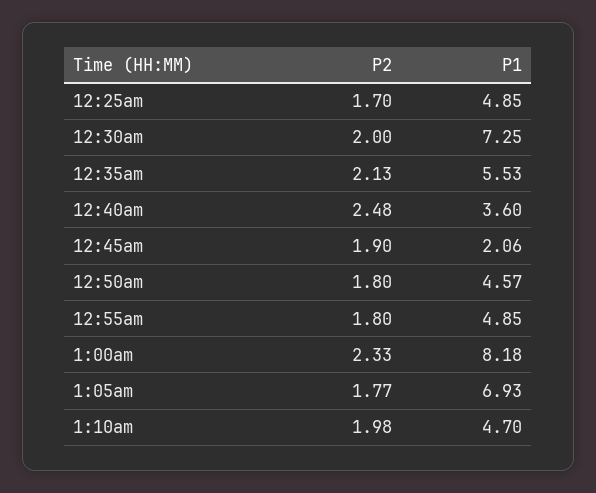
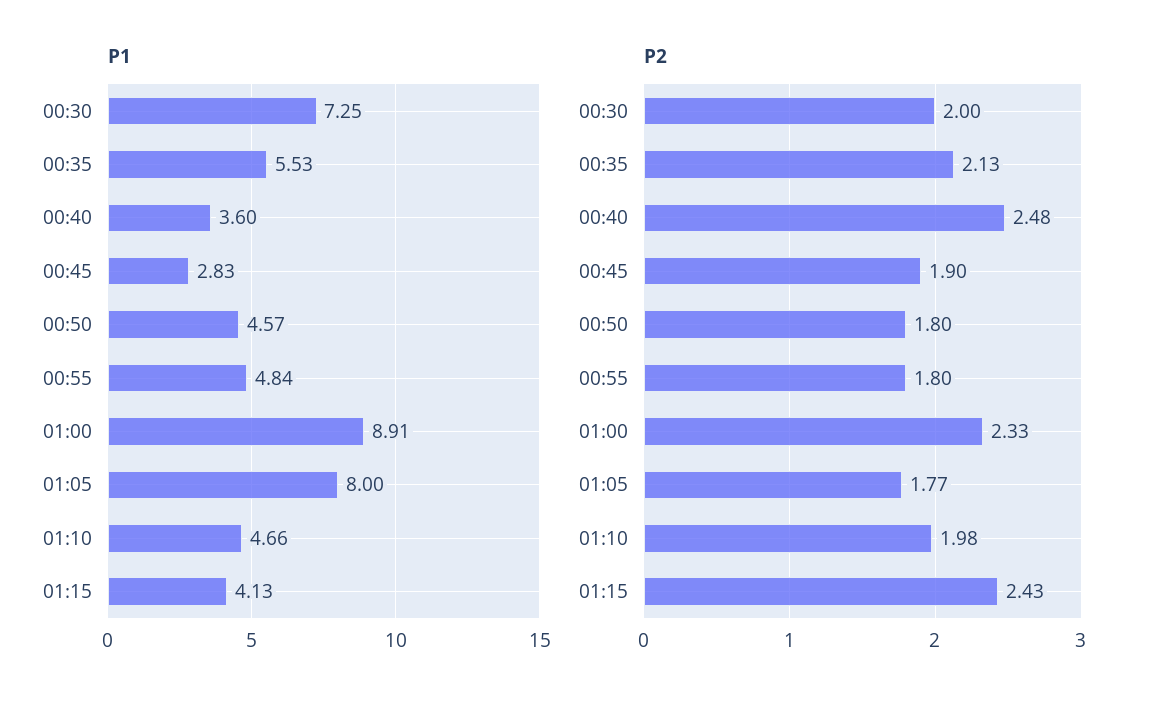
P2, 12:25am: 1.7 -> none
P1, 12:25am: 4.85 -> none
P1, 12:45am: 2.06 -> 2.83
P1, 12:55am: 4.85 -> 4.84
P1, 1:00am: 8.18 -> 8.91
P1, 1:05am: 6.93 -> 8
P1, 1:10am: 4.7 -> 4.66
P1, 01:15: none -> 4.13
P2, 01:15: none -> 2.43

